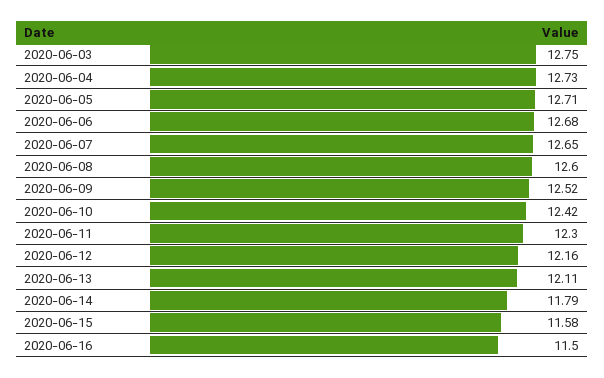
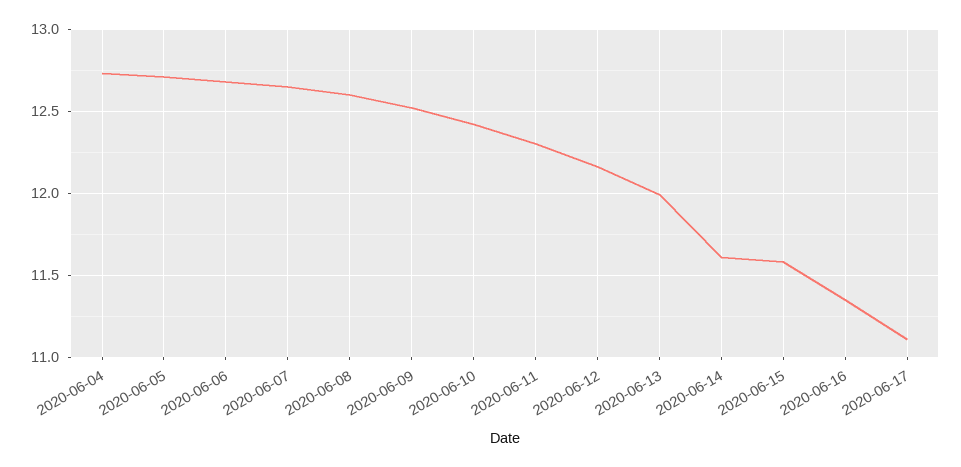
2020-06-03: 12.75 -> none
2020-06-13: 12.11 -> 12
2020-06-14: 11.79 -> 11.6
2020-06-16: 11.5 -> 11.35
2020-06-17: none -> 11.1

